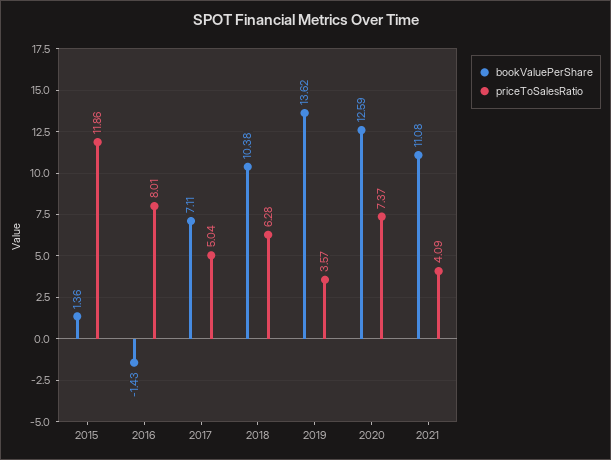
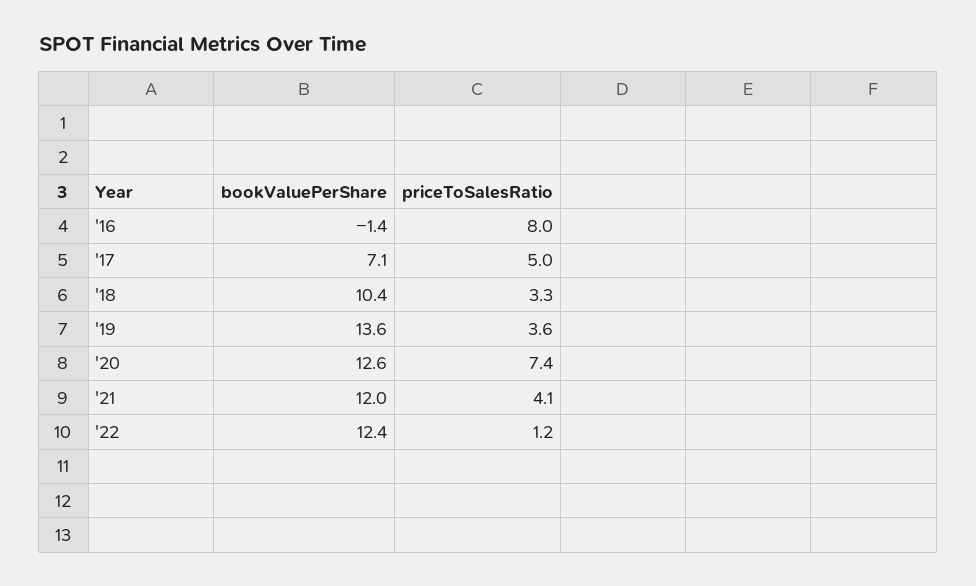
bookValuePerShare, 2015: 1.36 -> none
priceToSalesRatio, 2015: 11.86 -> none
priceToSalesRatio, 2018: 6.28 -> 3.3
bookValuePerShare, 2021: 11.08 -> 12
bookValuePerShare, '22: none -> 12.4
priceToSalesRatio, '22: none -> 1.2

